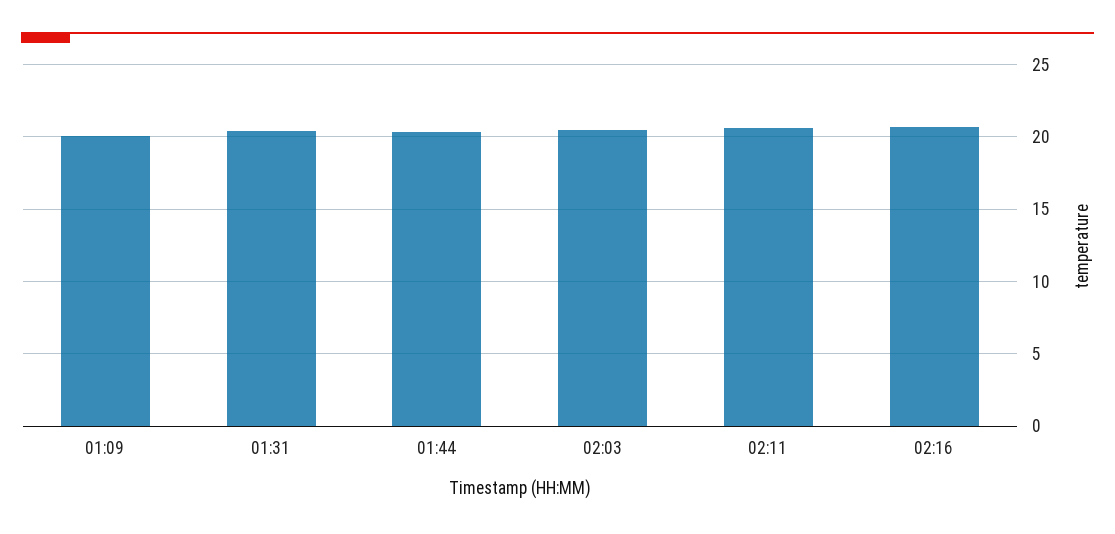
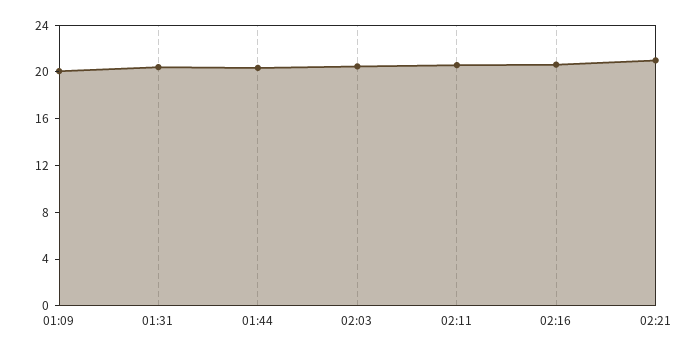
02:21: none -> 21

